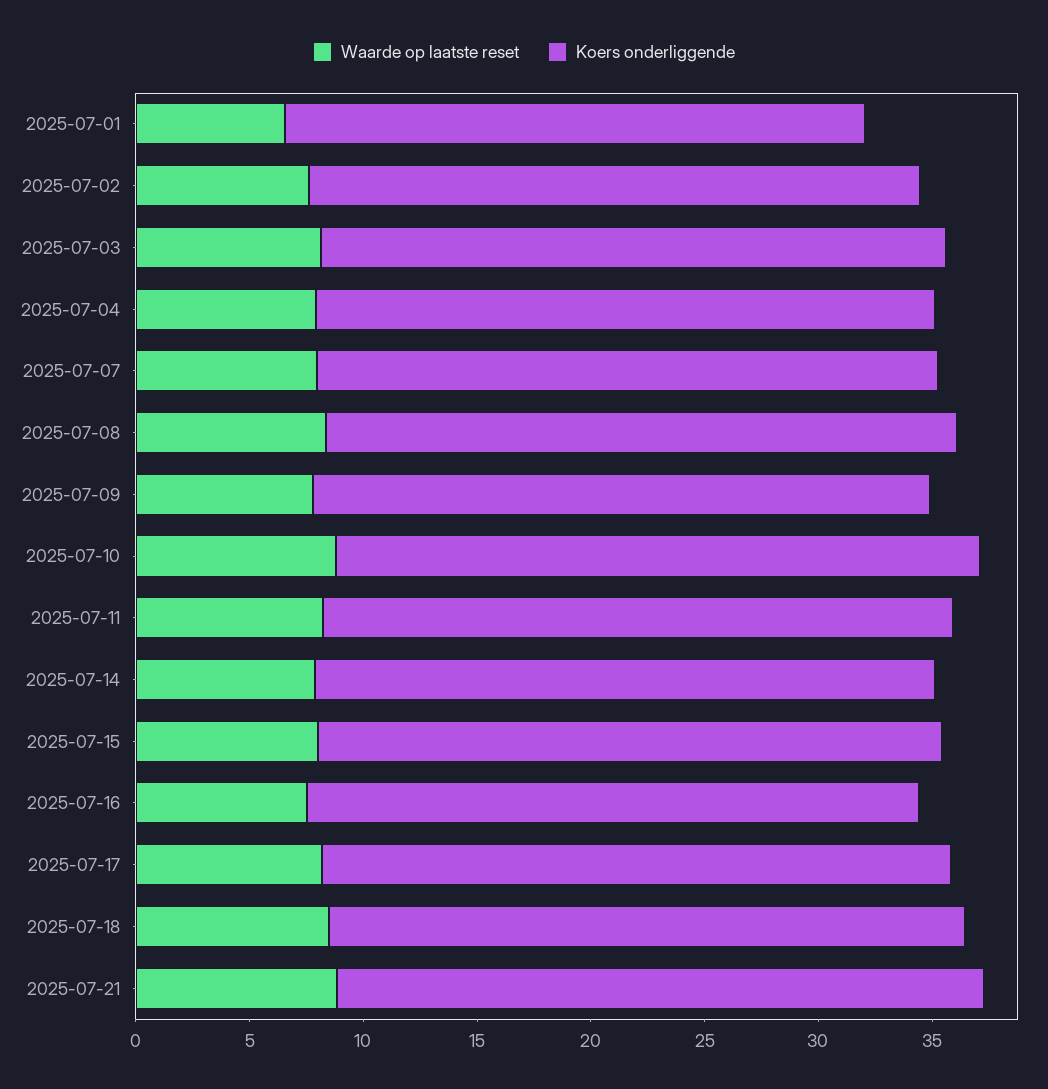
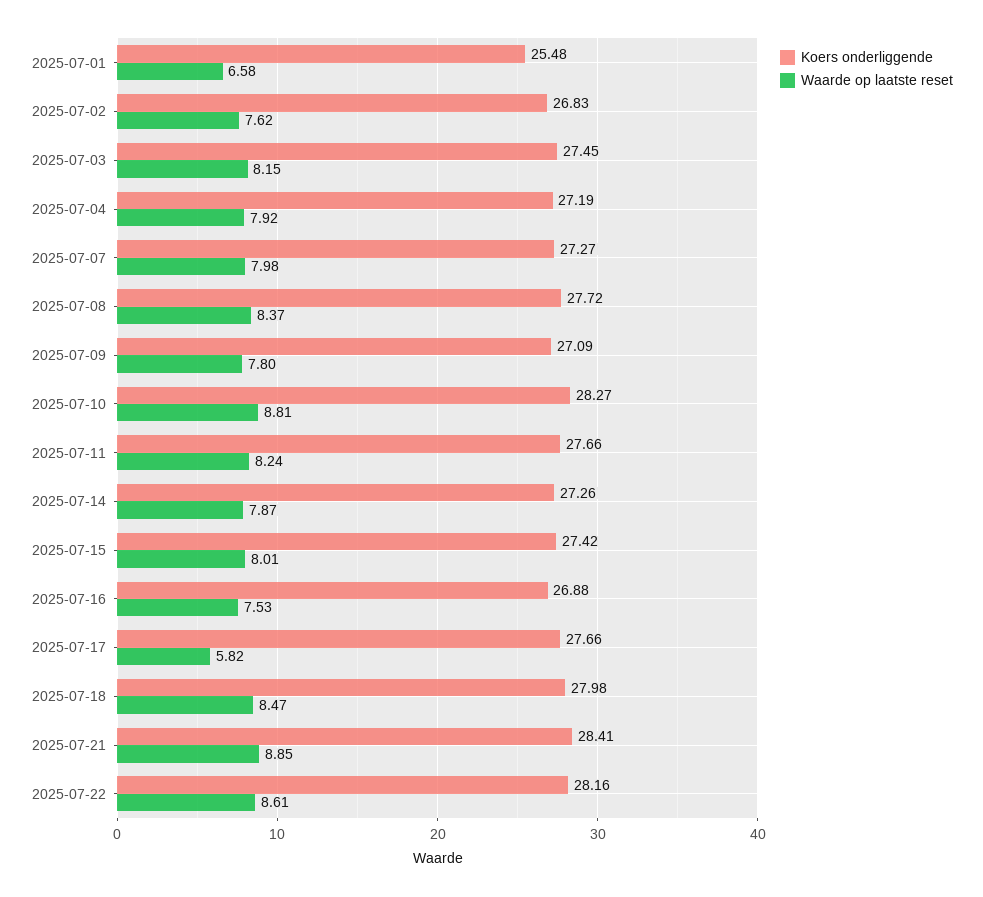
Waarde op laatste reset, 2025-07-17: 8 -> 5.82
Koers onderliggende, 2025-07-22: none -> 28.16
Waarde op laatste reset, 2025-07-22: none -> 8.61

